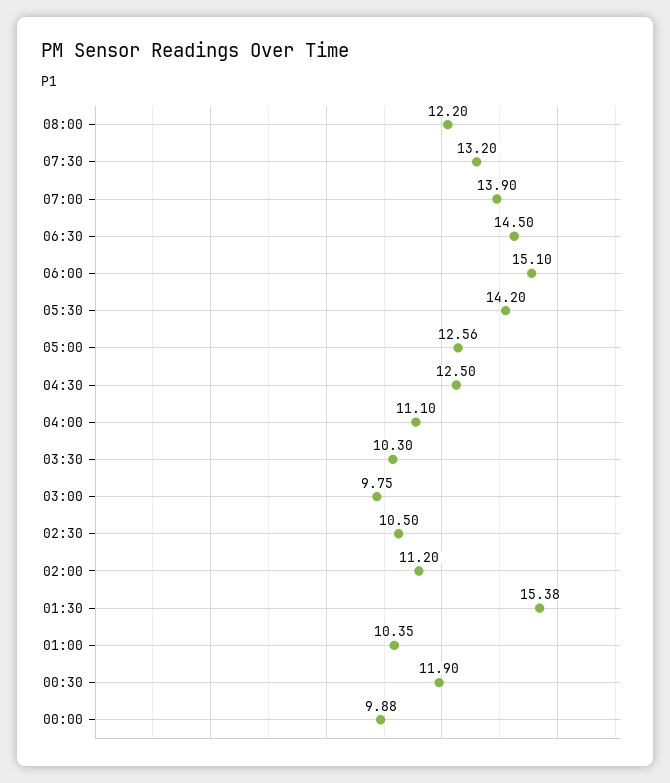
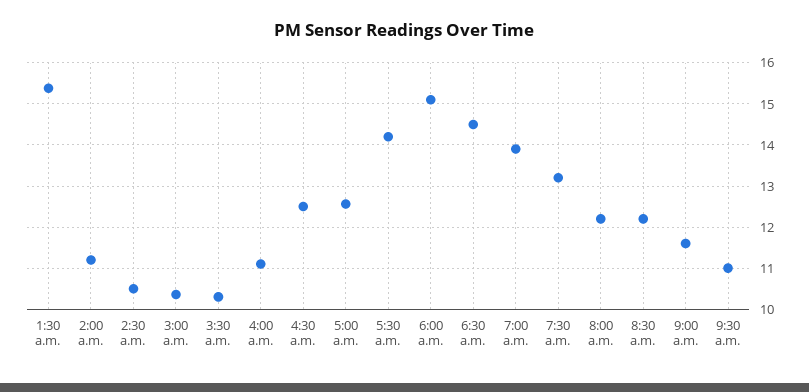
03:00: 9.75 -> 10.4
01:00: 10.35 -> none
00:30: 11.9 -> none
00:00: 9.88 -> none
8:30 a.m.: none -> 12.2
9:00 a.m.: none -> 11.6
9:30 a.m.: none -> 11

